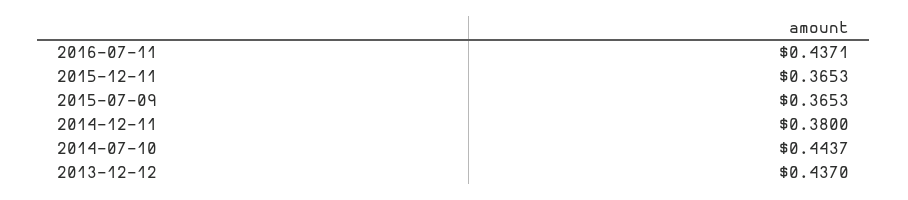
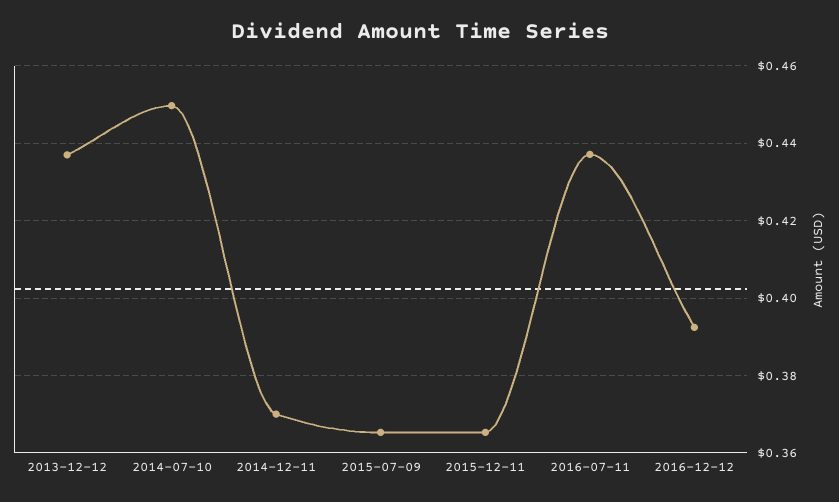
2014-12-11: 0.38 -> 0.37
2014-07-10: 0.4437 -> 0.45
2016-12-12: none -> 0.392

